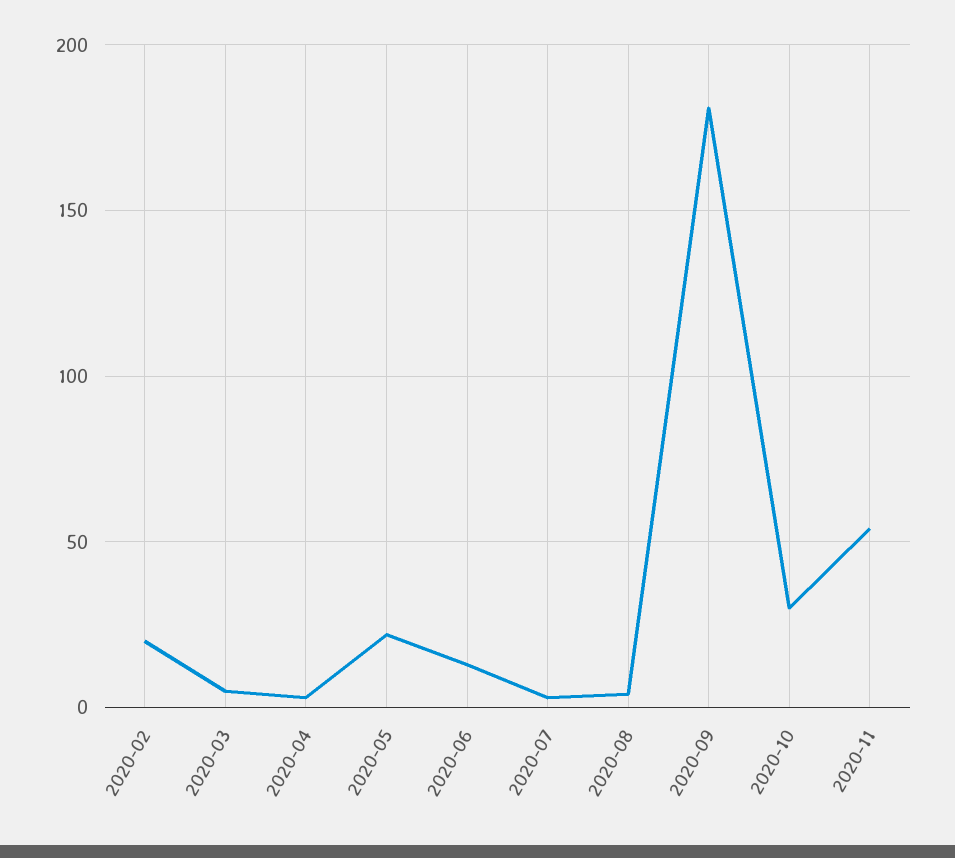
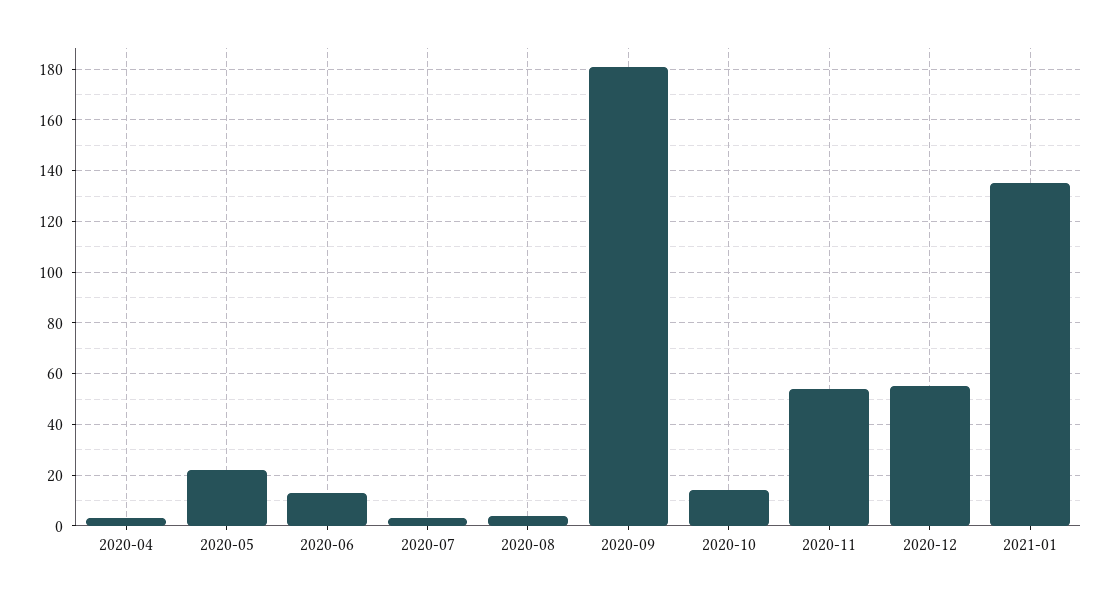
2020-02: 20 -> none
2020-03: 5 -> none
2020-10: 30 -> 15
2020-12: none -> 55
2021-01: none -> 135

